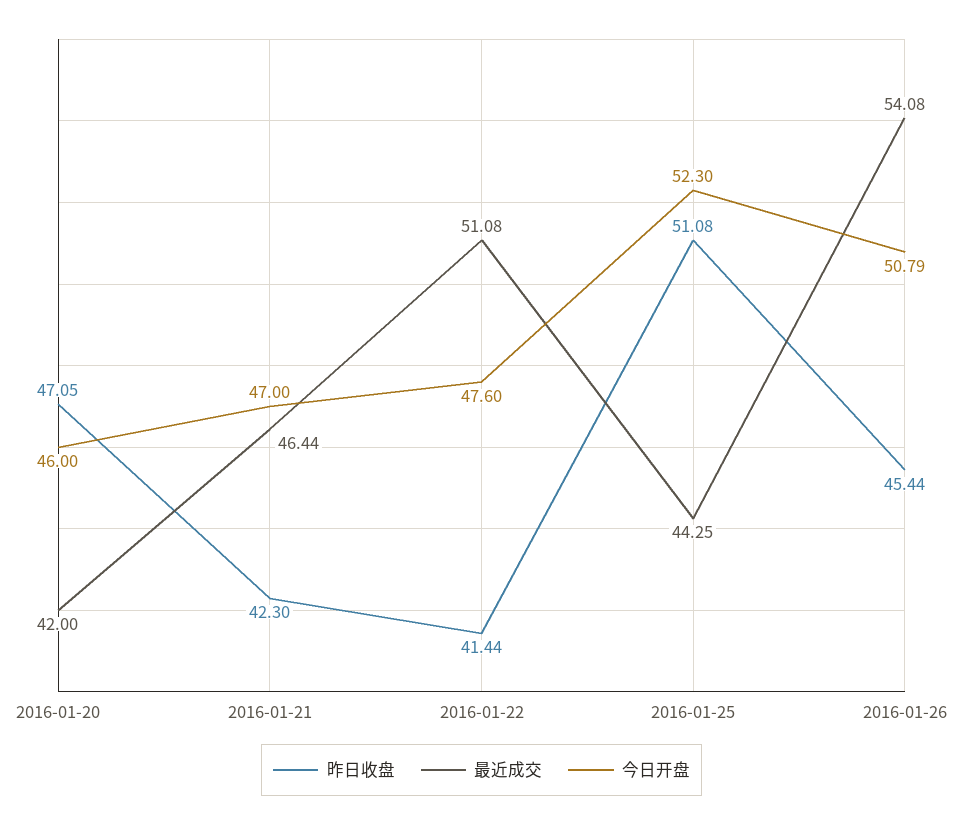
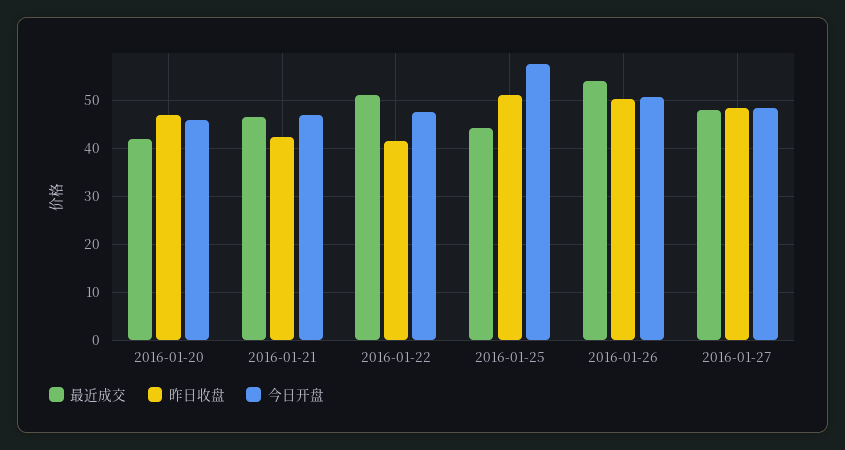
今日开盘, 2016-01-25: 52.3 -> 58
昨日收盘, 2016-01-26: 45.44 -> 50
最近成交, 2016-01-27: none -> 48
昨日收盘, 2016-01-27: none -> 48
今日开盘, 2016-01-27: none -> 48

